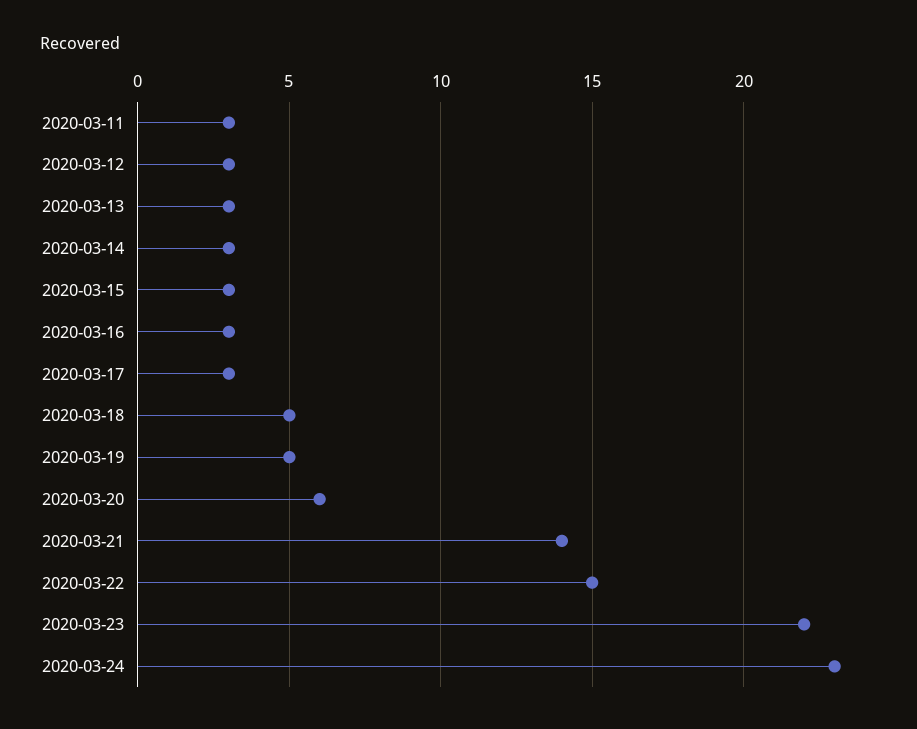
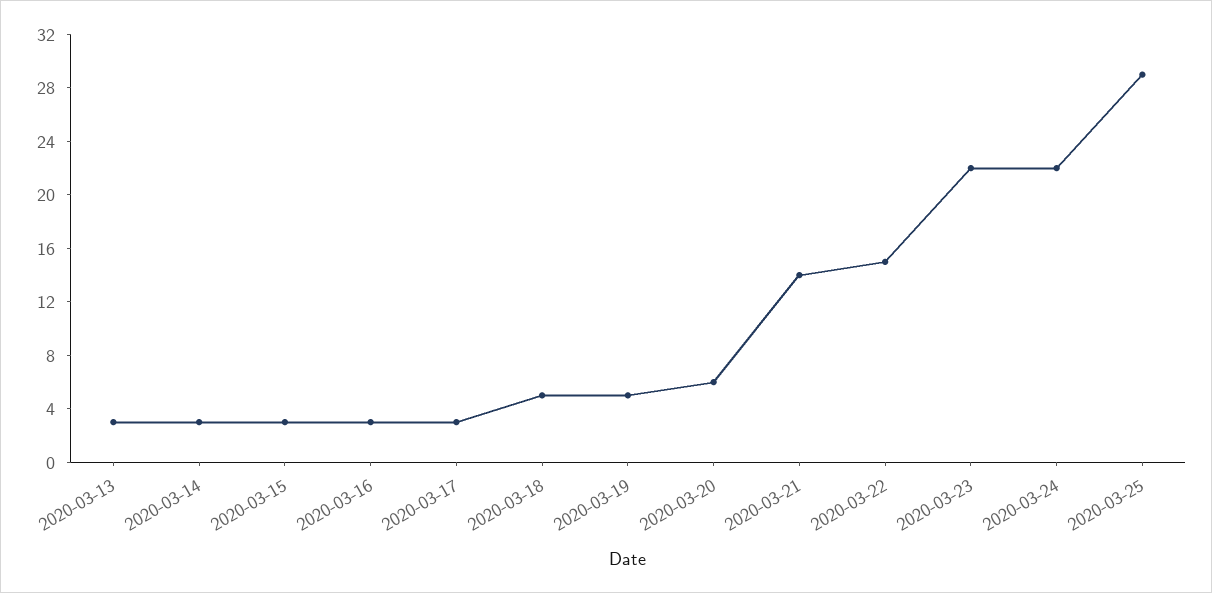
2020-03-11: 3 -> none
2020-03-12: 3 -> none
2020-03-24: 23 -> 22
2020-03-25: none -> 29

